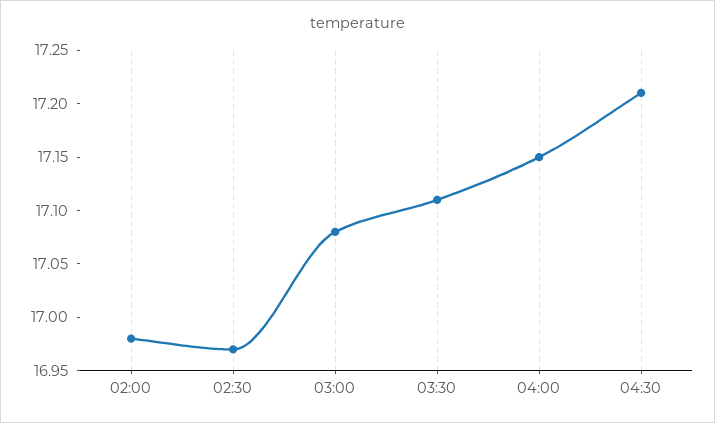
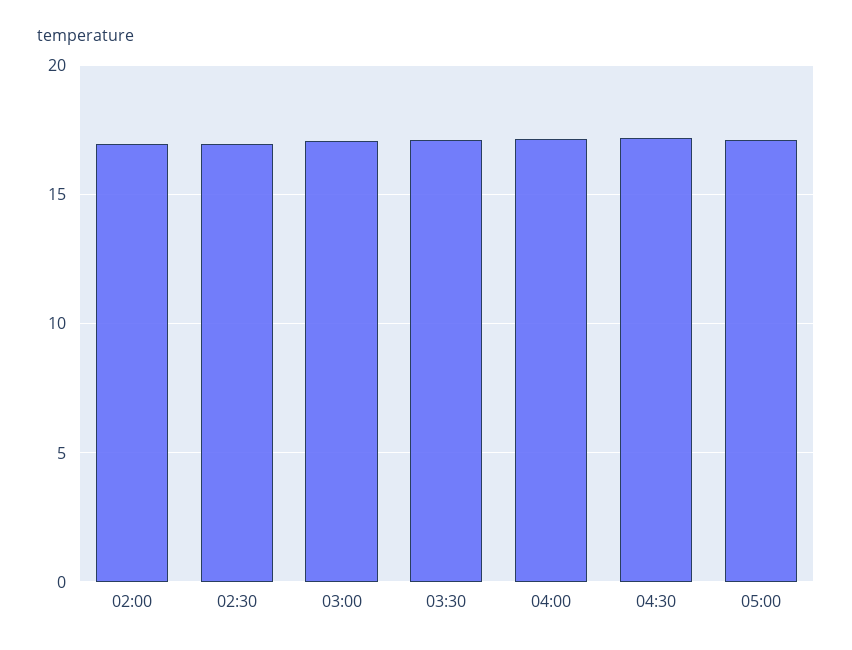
05:00: none -> 17

